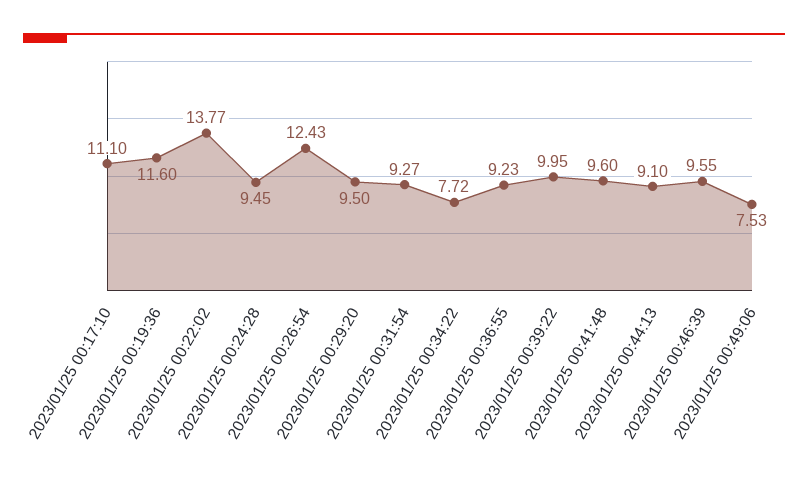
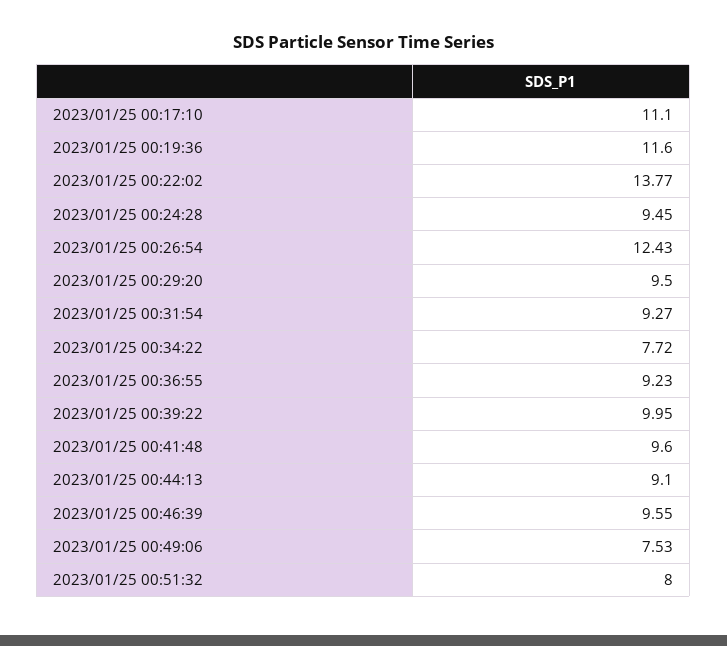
2023/01/25 00:51:32: none -> 8

